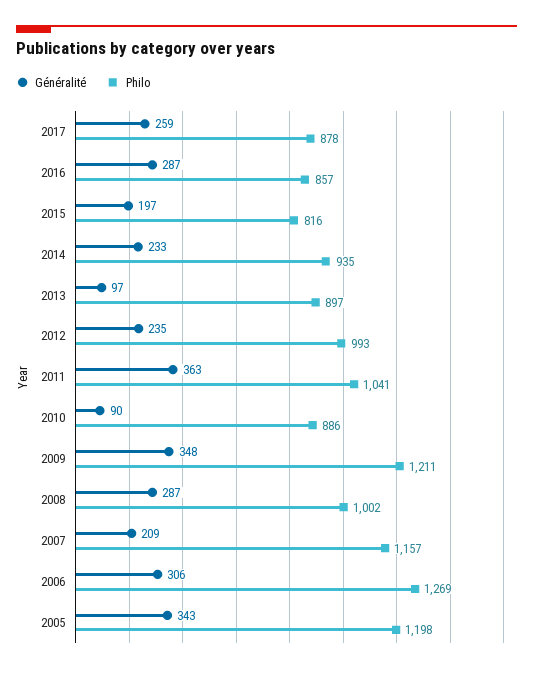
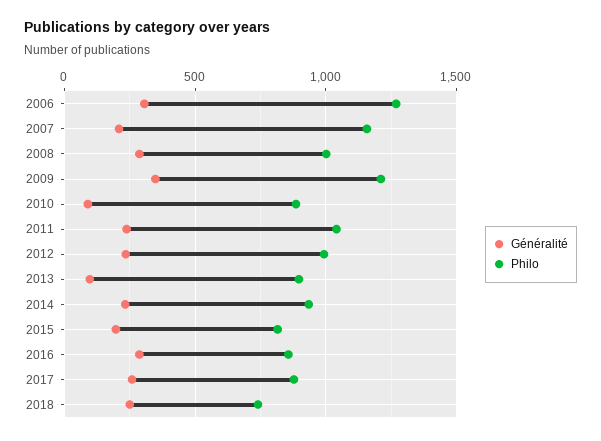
Généralité, 2011: 363 -> 250
Généralité, 2005: 343 -> none
Philo, 2005: 1198 -> none
Généralité, 2018: none -> 250
Philo, 2018: none -> 750

